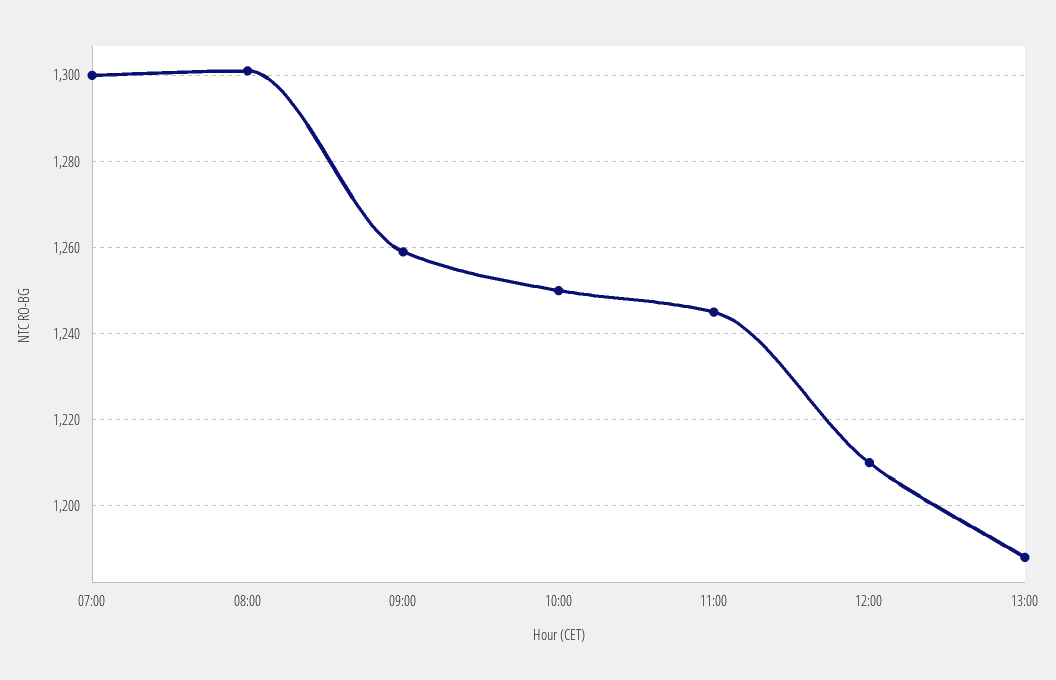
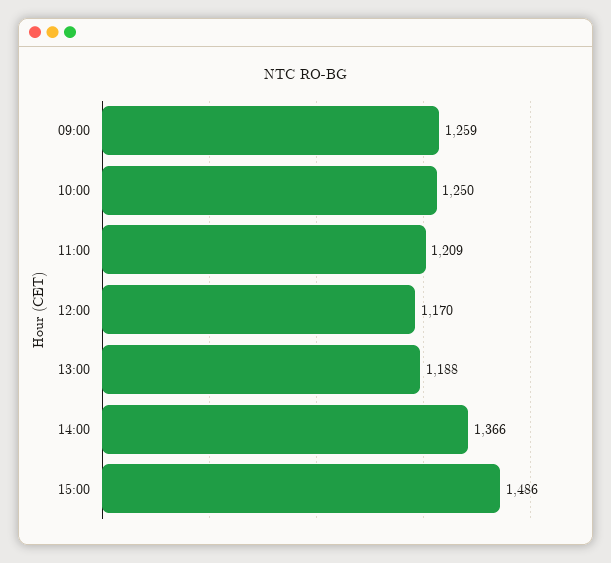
07:00: 1300 -> none
08:00: 1300 -> none
11:00: 1245 -> 1209
12:00: 1210 -> 1170
14:00: none -> 1366
15:00: none -> 1486

